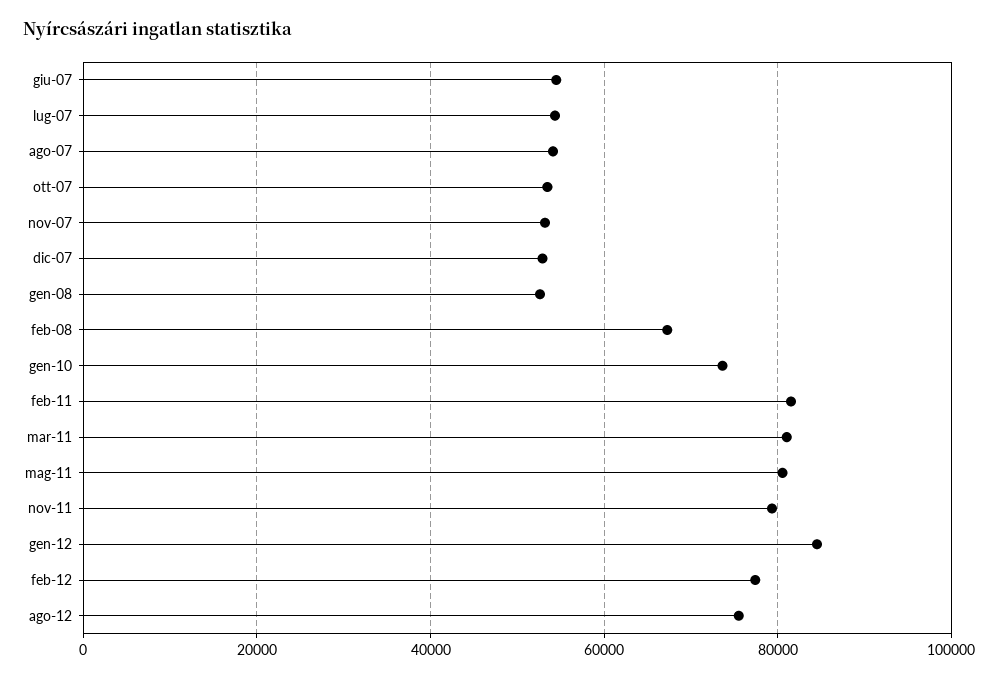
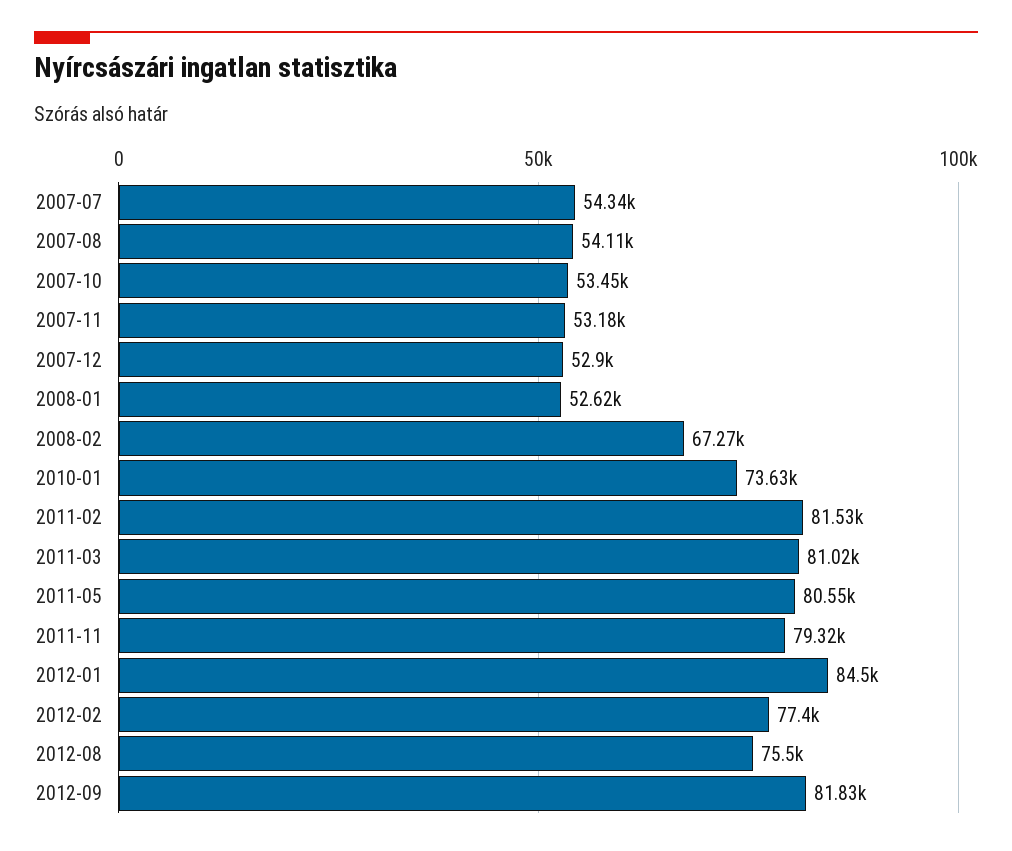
giu-07: 54000 -> none
2012-09: none -> 81830

